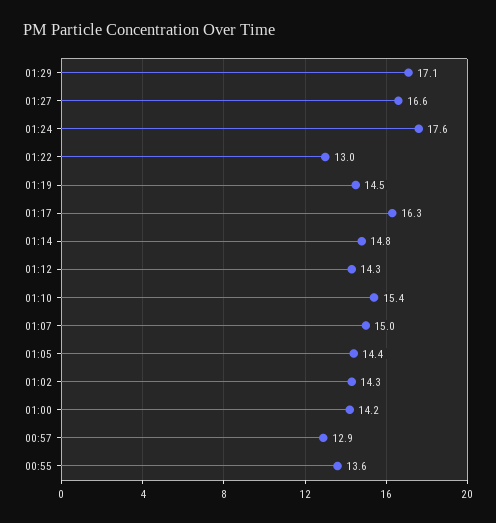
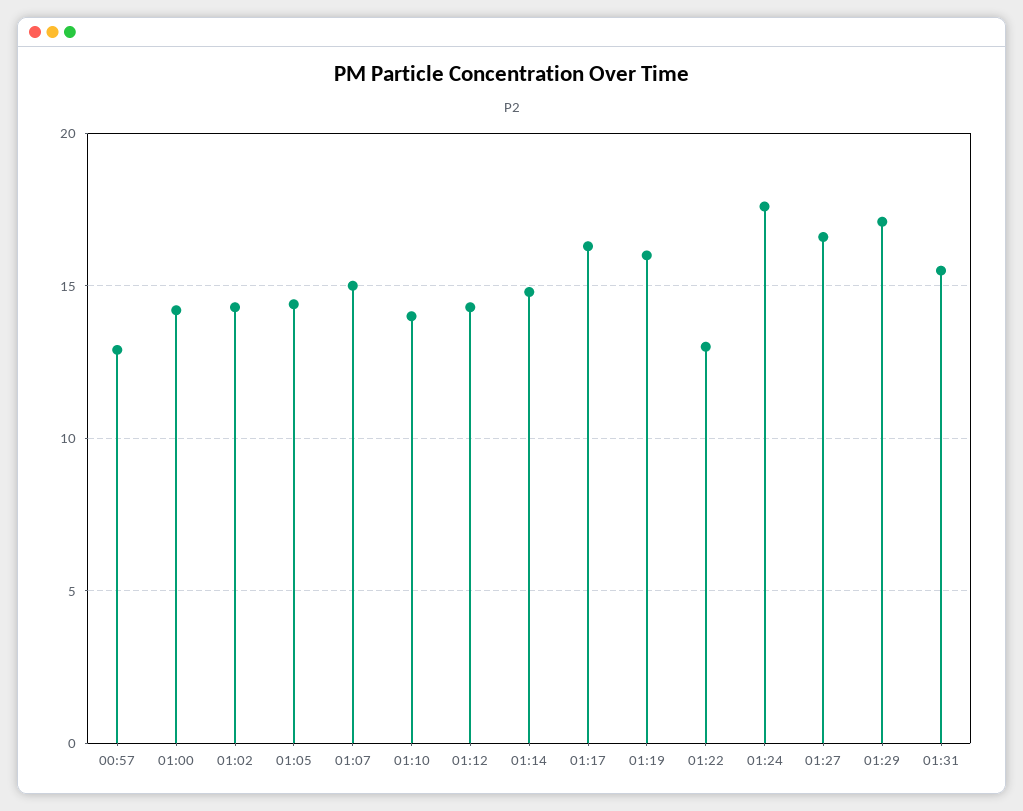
01:19: 14.5 -> 16
01:10: 15.4 -> 14
00:55: 13.6 -> none
01:31: none -> 15.5

